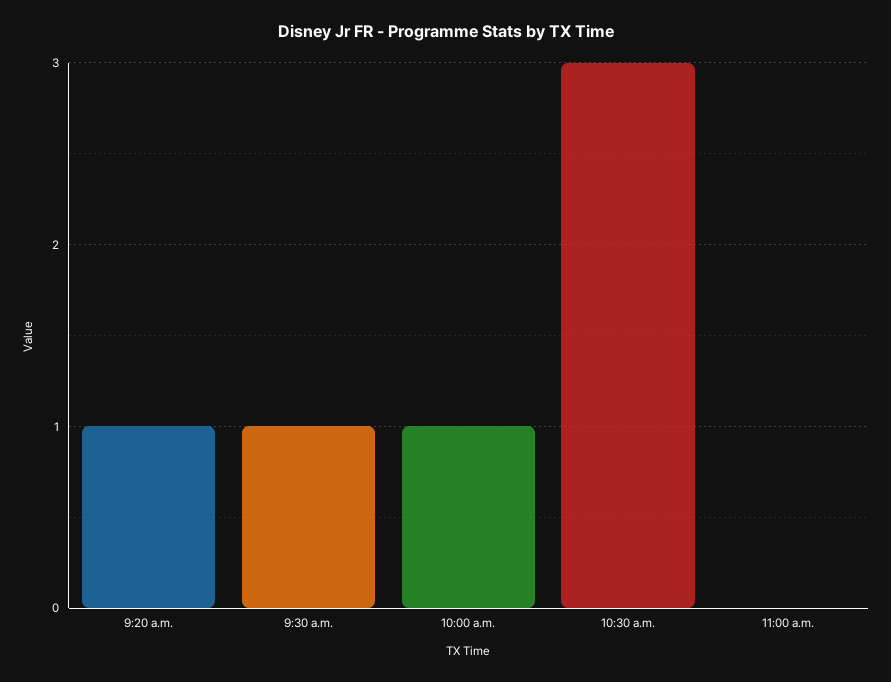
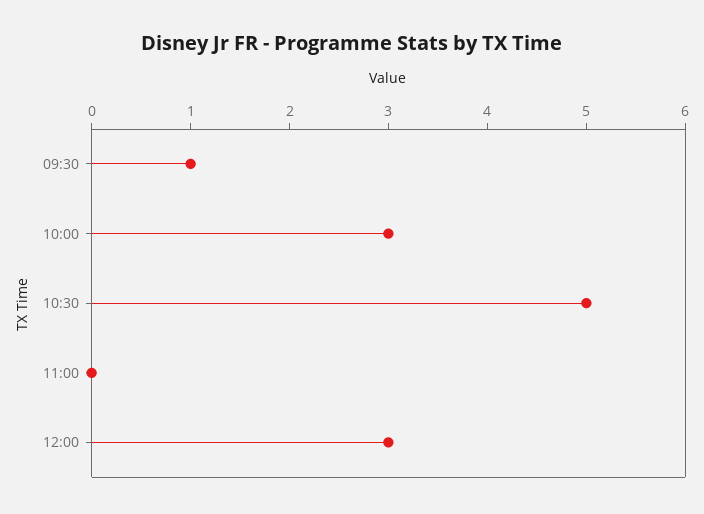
9:20 a.m.: 1 -> none
10:00 a.m.: 1 -> 3
10:30 a.m.: 3 -> 5
12:00: none -> 3

